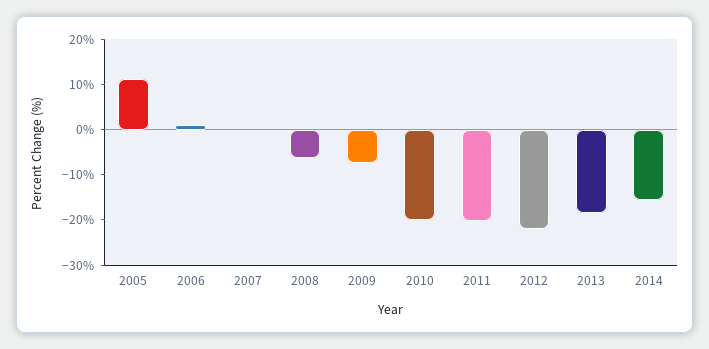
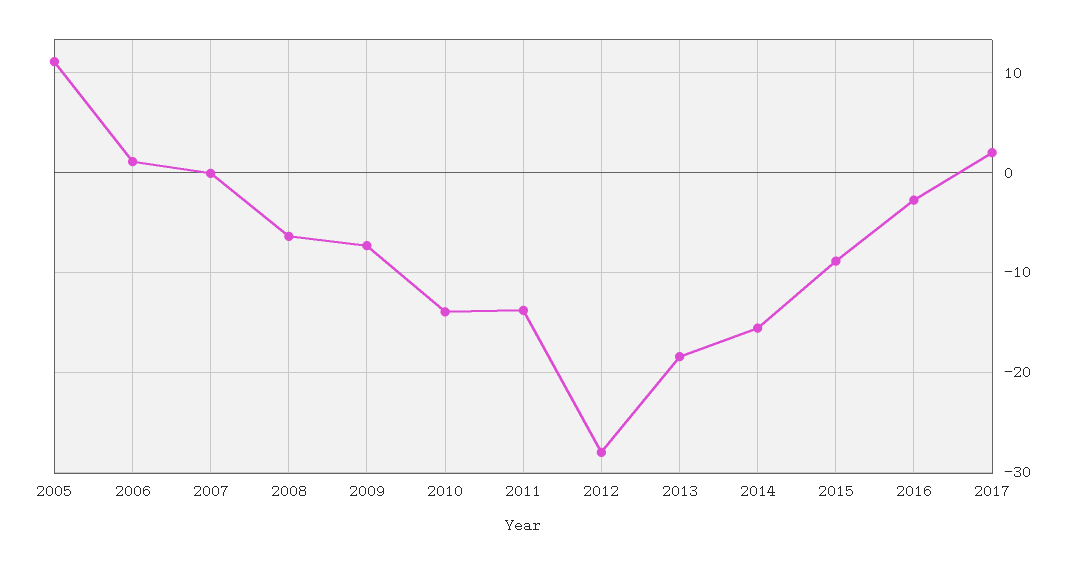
2010: -20 -> -14
2011: -20 -> -14
2012: -22 -> -28
2015: none -> -9
2016: none -> -3
2017: none -> 2

